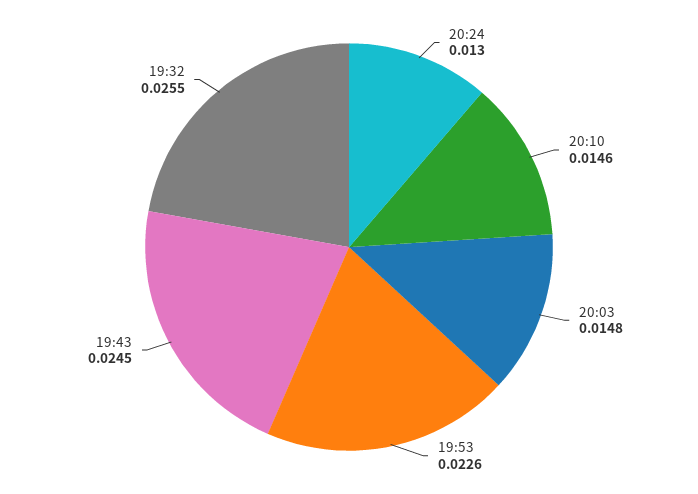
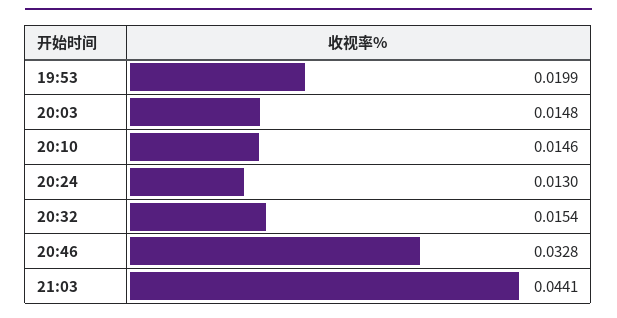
19:53: 0.0226 -> 0.0199
19:43: 0.0245 -> none
19:32: 0.0255 -> none
20:32: none -> 0.0154
20:46: none -> 0.0328
21:03: none -> 0.0441

